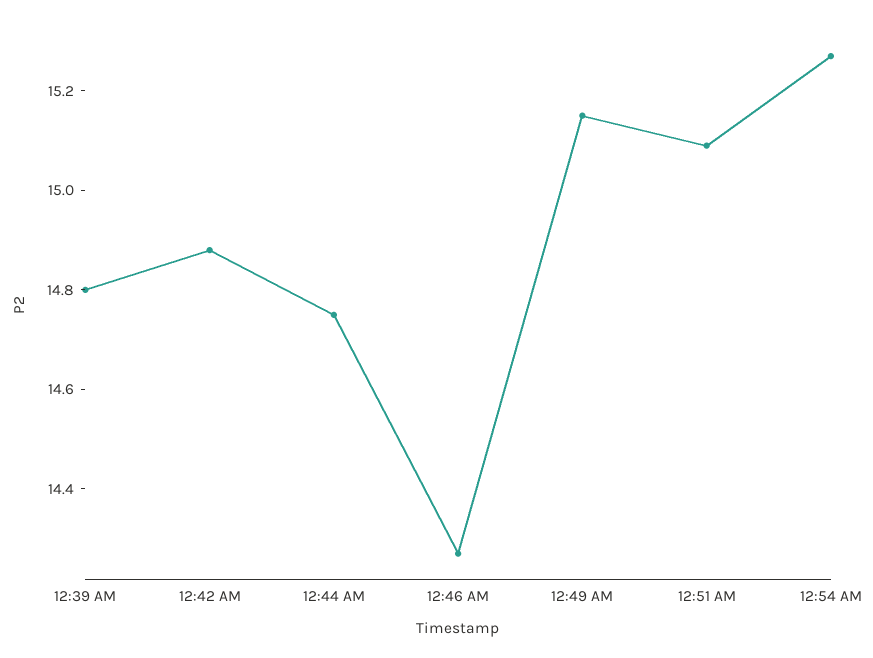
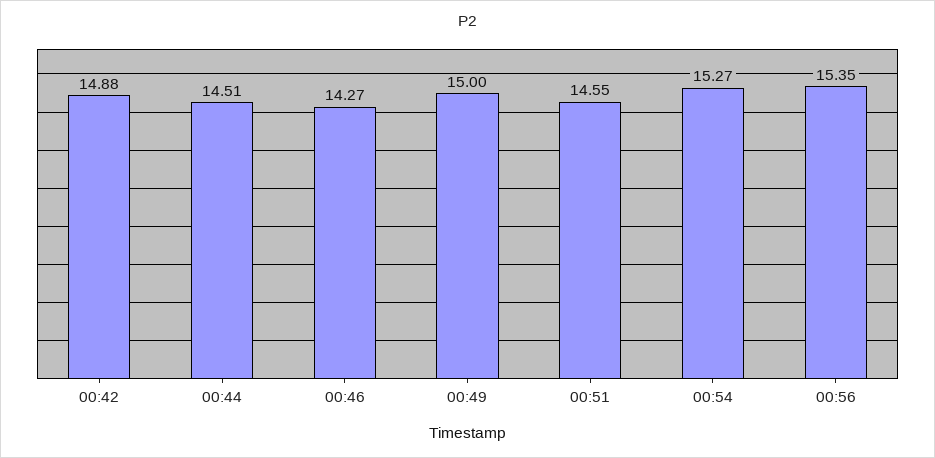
12:39 AM: 14.8 -> none
12:44 AM: 14.75 -> 14.51
12:49 AM: 15.15 -> 15
12:51 AM: 15.1 -> 14.55
00:56: none -> 15.35

